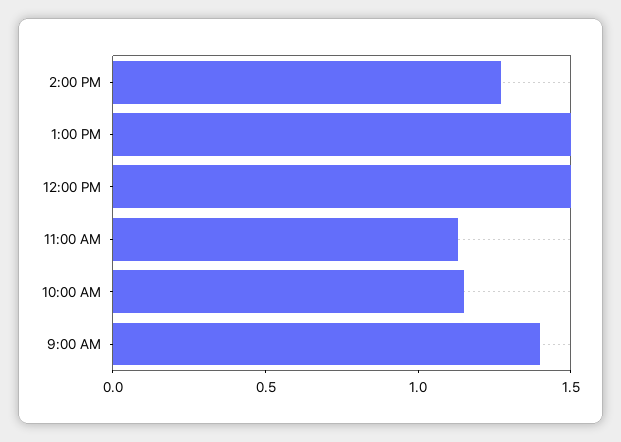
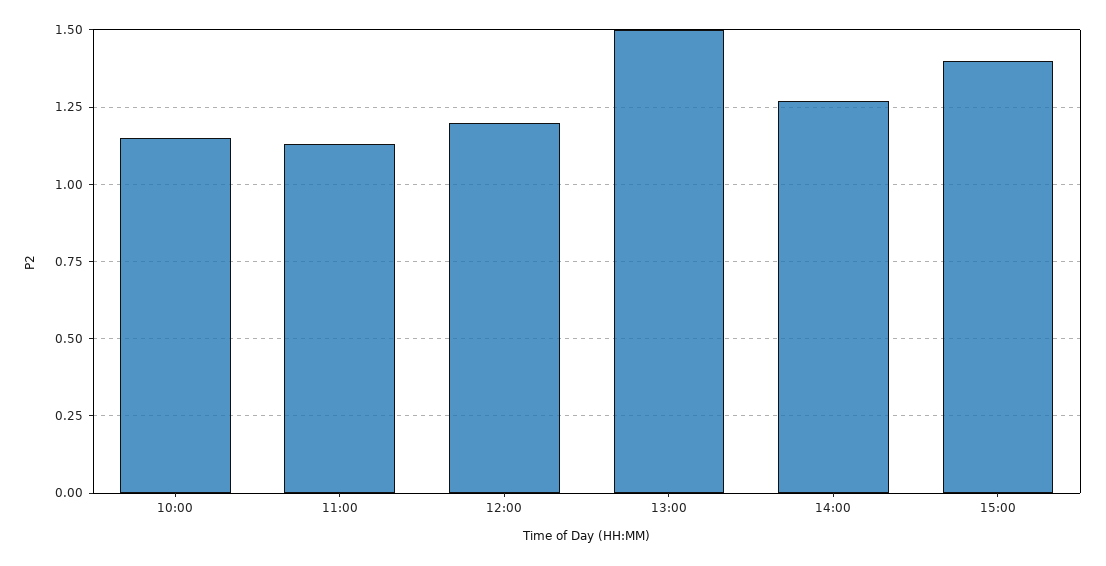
12:00 PM: 1.5 -> 1.2
9:00 AM: 1.4 -> none
15:00: none -> 1.4

